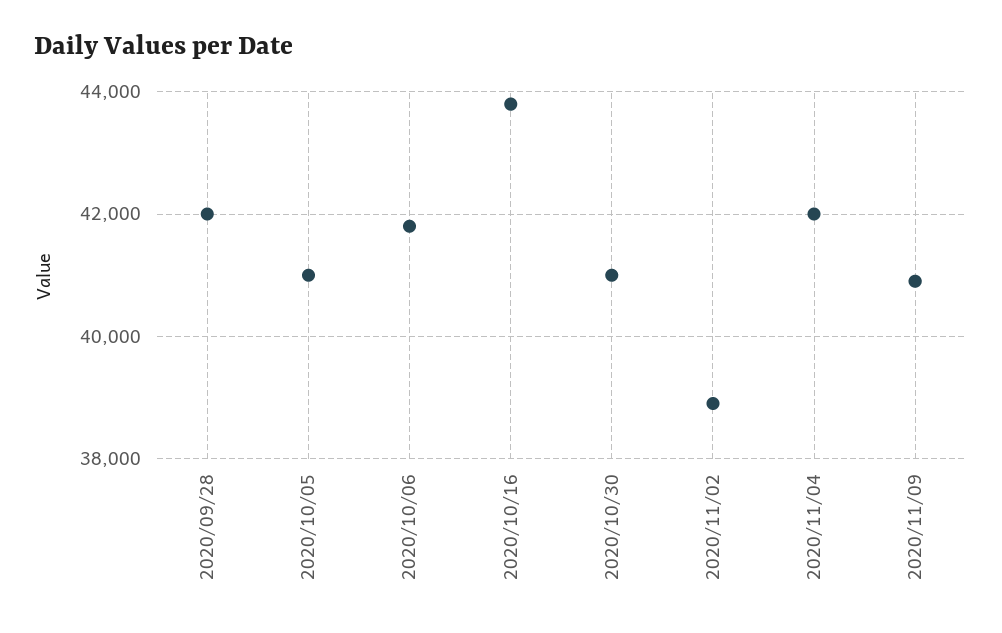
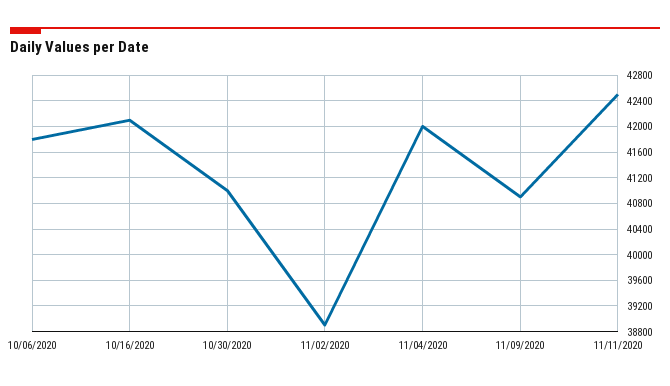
2020/09/28: 42000 -> none
2020/10/05: 41000 -> none
2020/10/16: 43800 -> 42100
11/11/2020: none -> 42500

